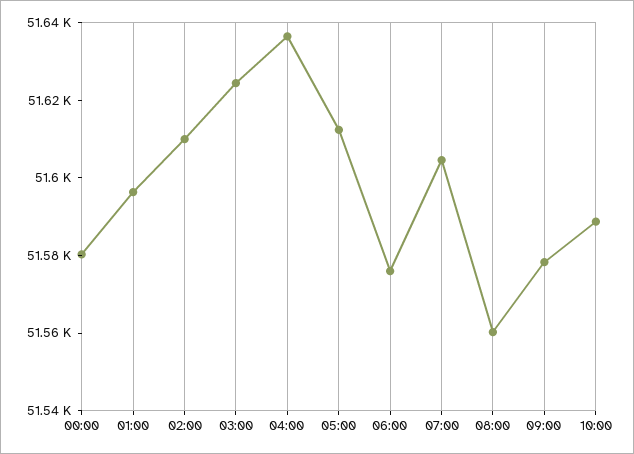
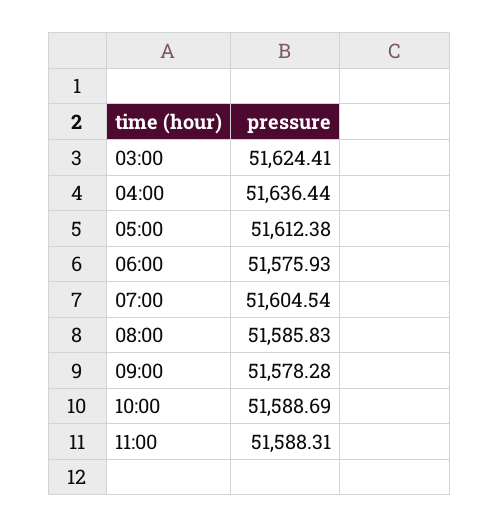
00:00: 51580 -> none
01:00: 51595 -> none
02:00: 51610 -> none
08:00: 51560 -> 51585.83
11:00: none -> 51588.31

